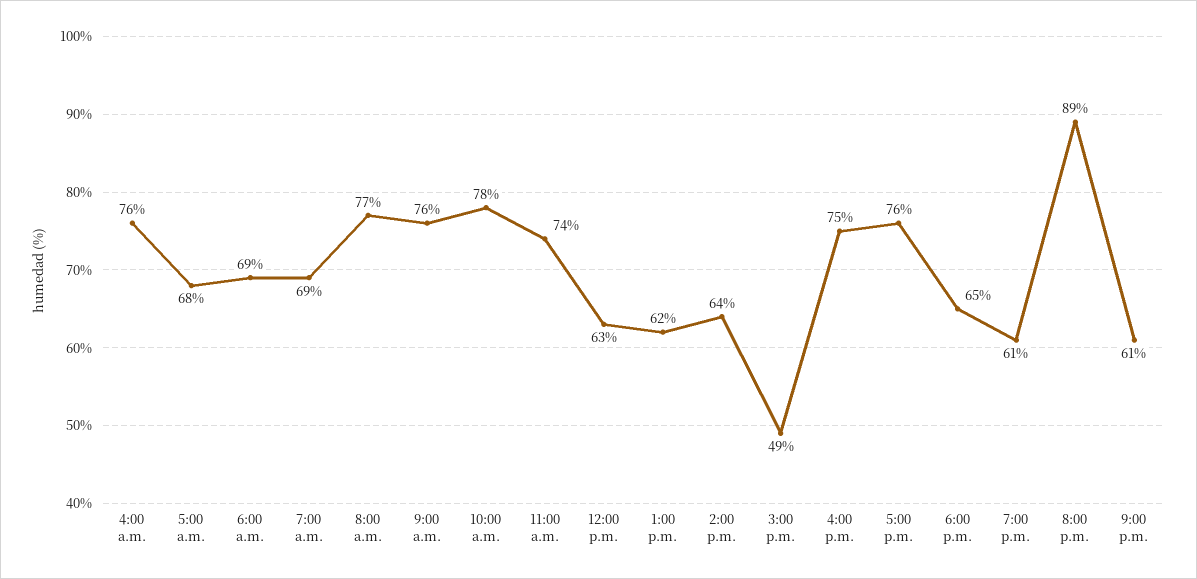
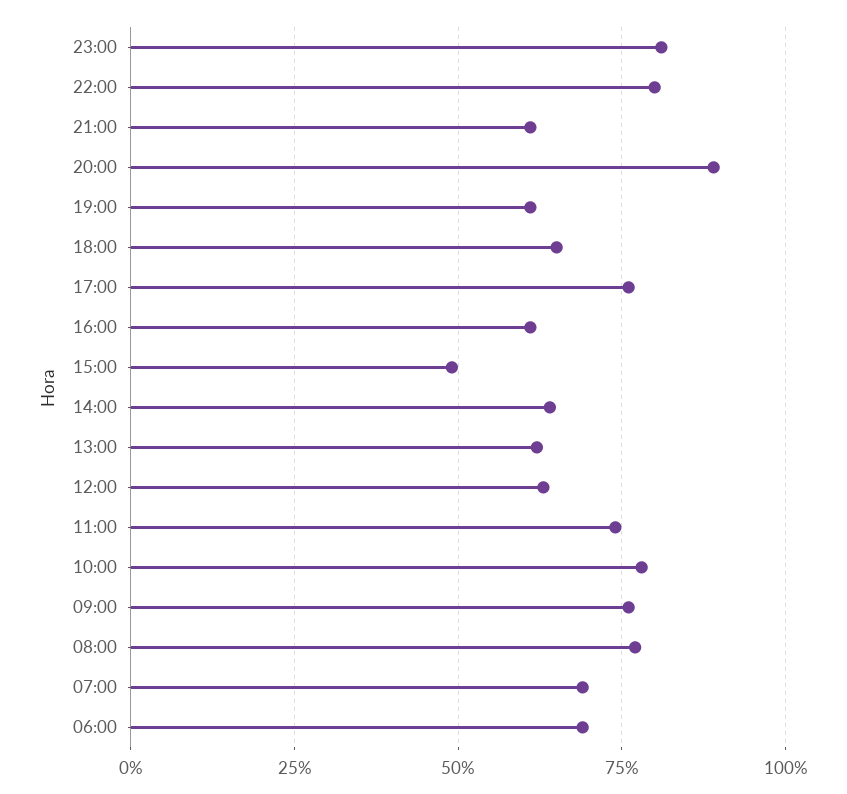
4:00 a.m.: 76 -> none
5:00 a.m.: 68 -> none
4:00 p.m.: 75 -> 60
23:00: none -> 80
22:00: none -> 80

